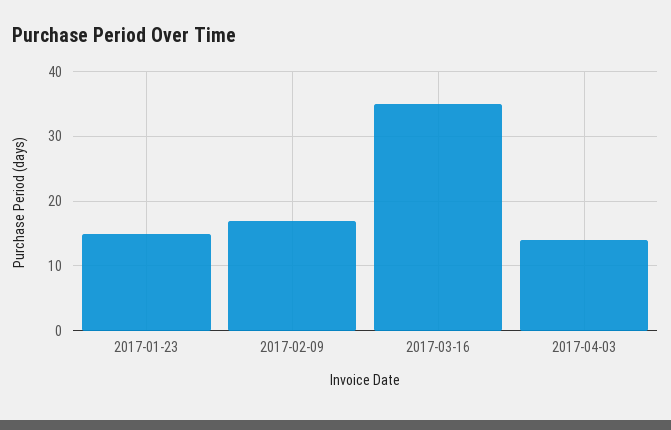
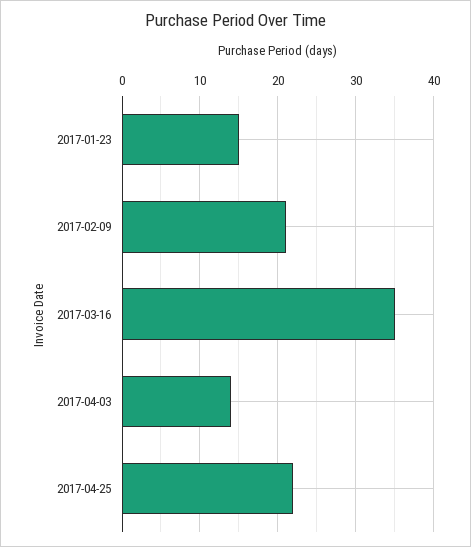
2017-02-09: 17 -> 21
2017-04-25: none -> 22

